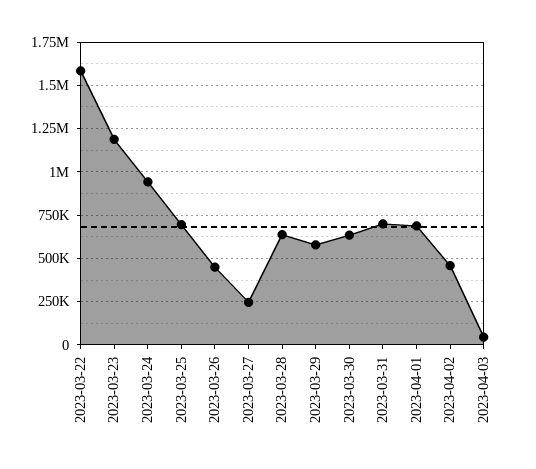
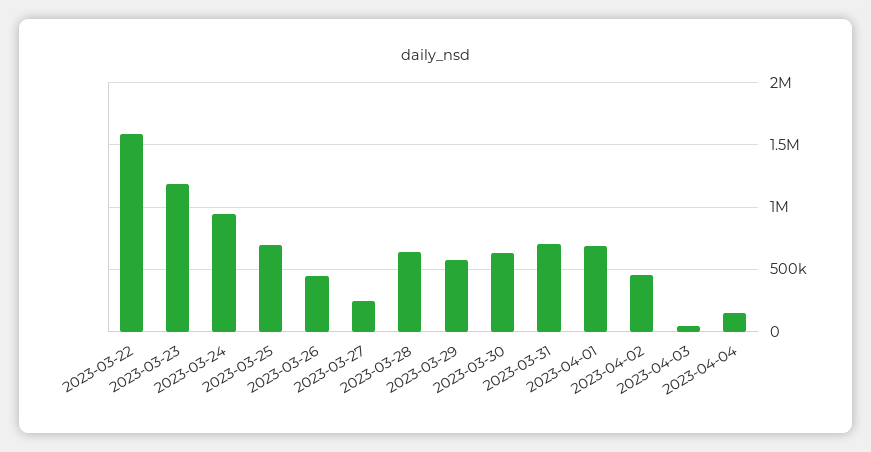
2023-04-04: none -> 150000

